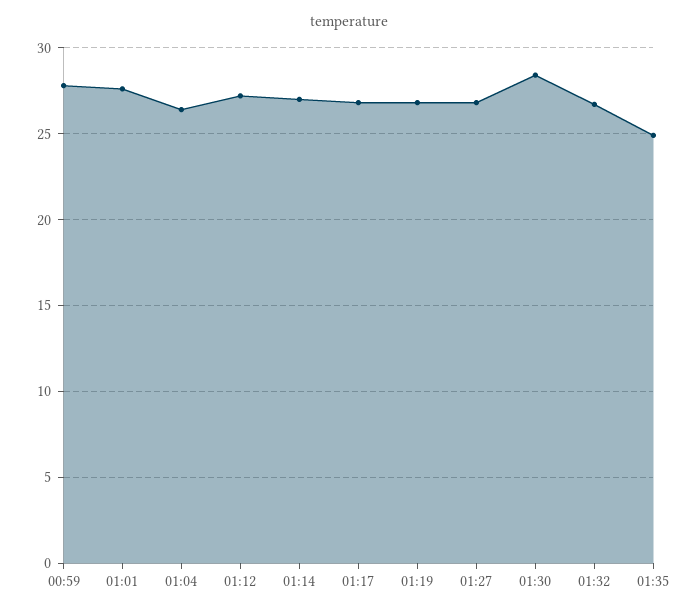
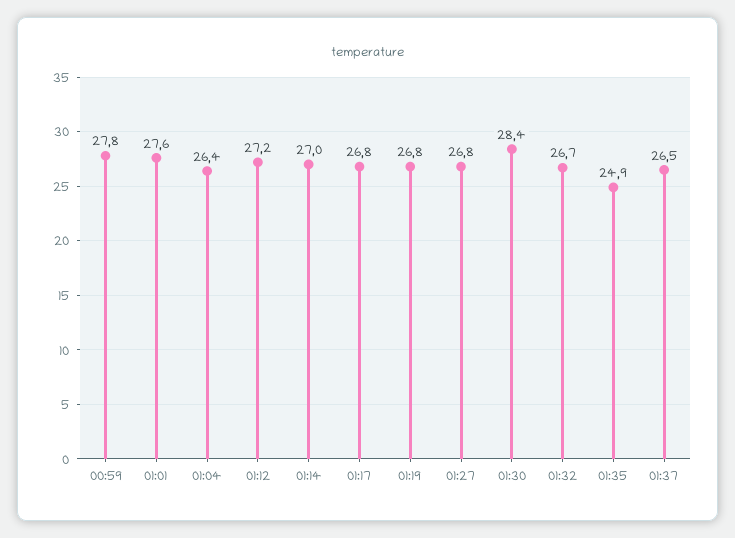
01:37: none -> 26.5

